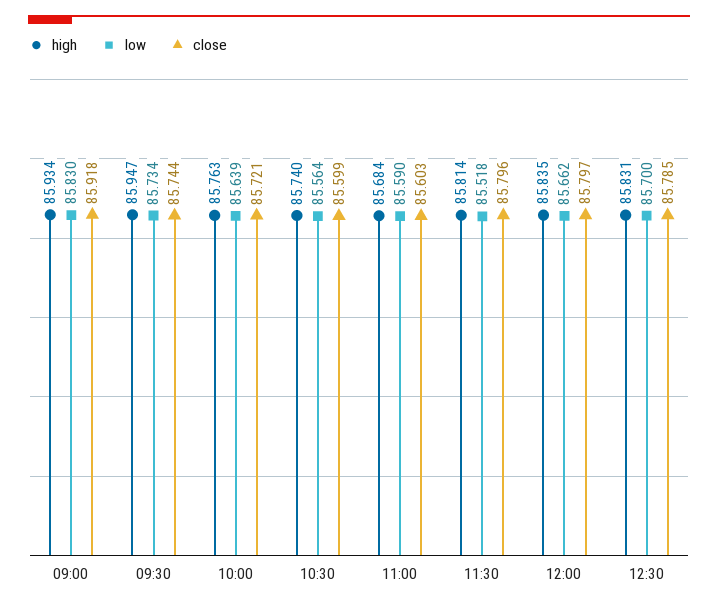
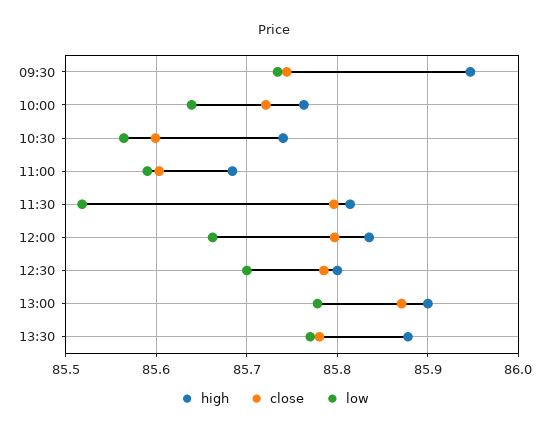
high, 09:00: 85.934 -> none
low, 09:00: 85.83 -> none
close, 09:00: 85.918 -> none
high, 12:30: 85.831 -> 85.8
high, 13:00: none -> 85.9
close, 13:00: none -> 85.87
low, 13:00: none -> 85.78
high, 13:30: none -> 85.88
close, 13:30: none -> 85.78
low, 13:30: none -> 85.77

